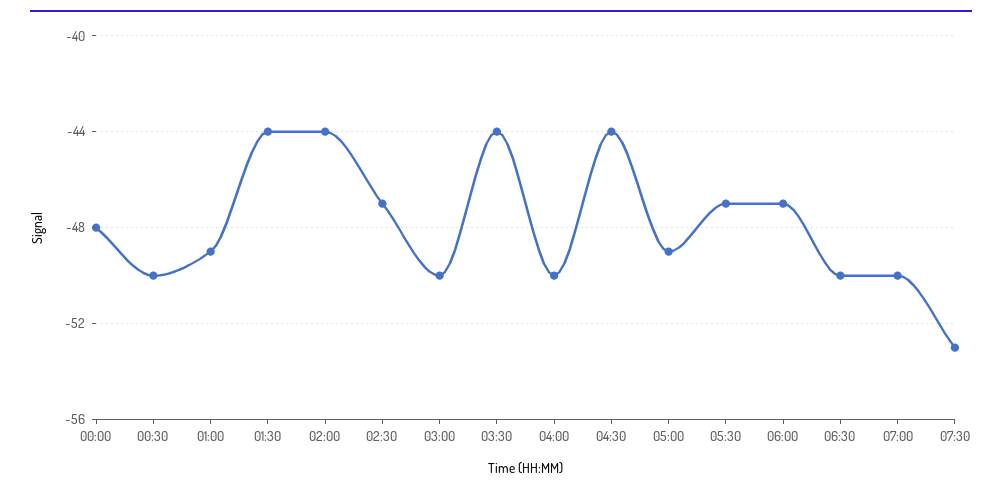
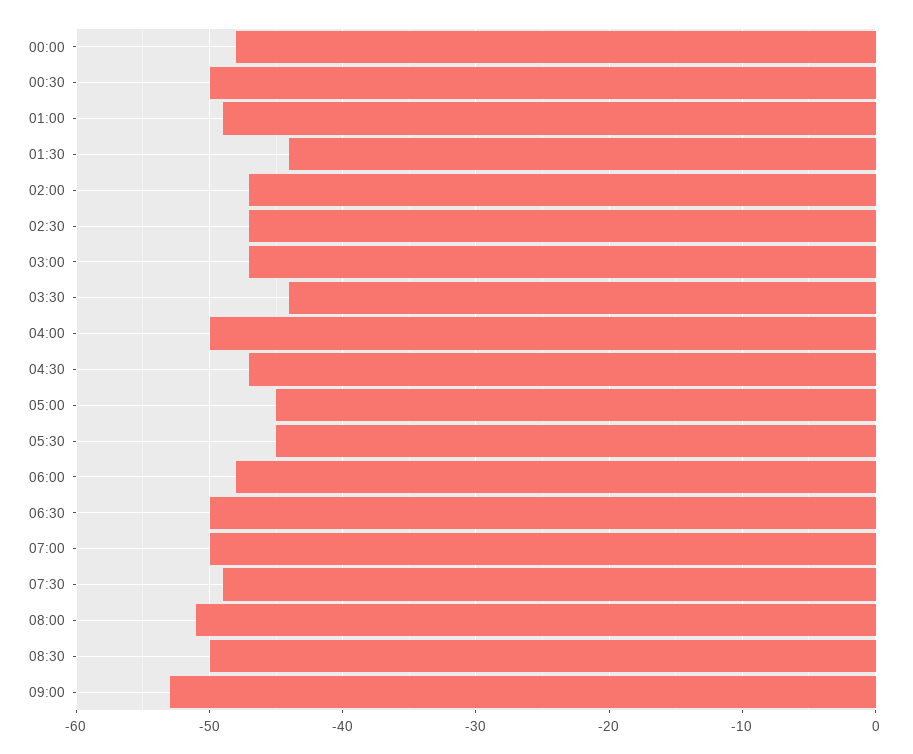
02:00: -44 -> -47
03:00: -50 -> -47
04:30: -44 -> -47
05:00: -49 -> -45
05:30: -47 -> -45
06:00: -47 -> -48
07:30: -53 -> -49
08:00: none -> -51
08:30: none -> -50
09:00: none -> -53

